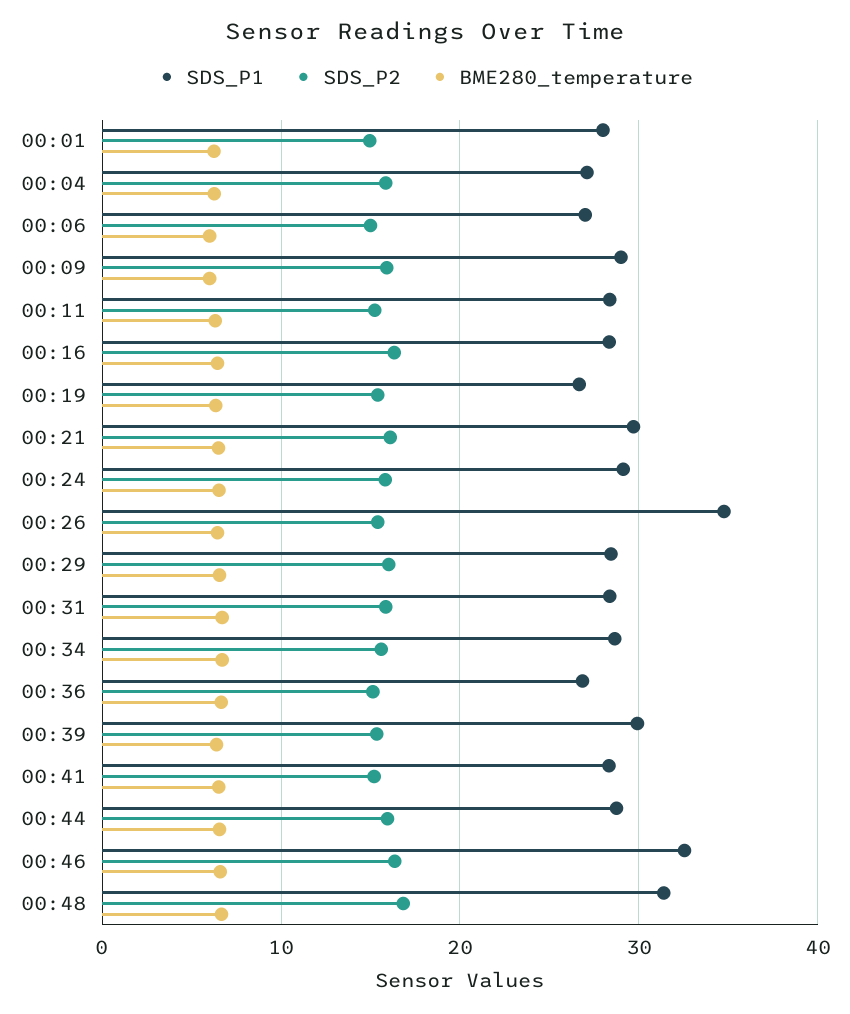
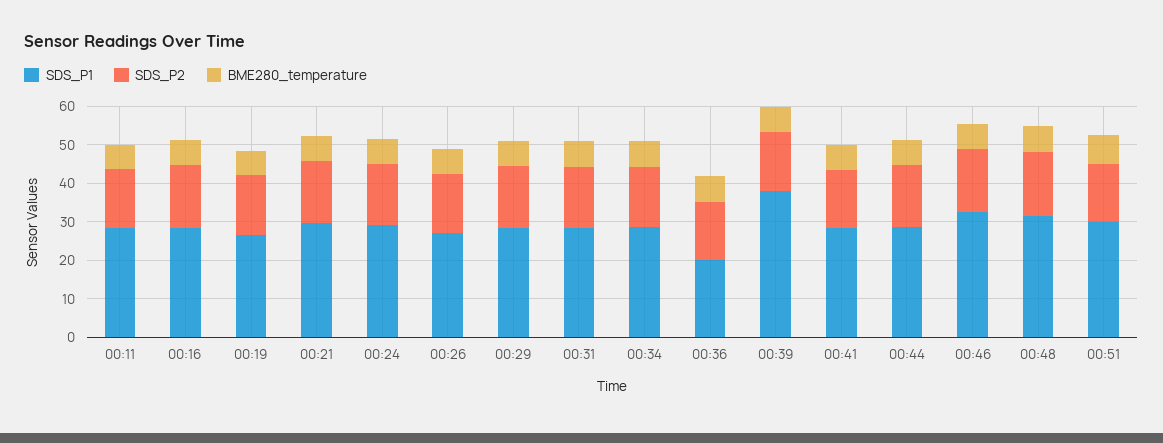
SDS_P1, 00:01: 28 -> none
SDS_P2, 00:01: 15 -> none
BME280_temperature, 00:01: 6 -> none
SDS_P1, 00:04: 27 -> none
SDS_P2, 00:04: 16 -> none
BME280_temperature, 00:04: 6 -> none
SDS_P1, 00:06: 27 -> none
SDS_P2, 00:06: 15 -> none
BME280_temperature, 00:06: 6 -> none
SDS_P1, 00:09: 29 -> none
SDS_P2, 00:09: 16 -> none
BME280_temperature, 00:09: 6 -> none
SDS_P1, 00:26: 35 -> 27.5
SDS_P1, 00:36: 27 -> 20
SDS_P1, 00:39: 30 -> 37.5
SDS_P1, 00:51: none -> 30
SDS_P2, 00:51: none -> 15
BME280_temperature, 00:51: none -> 7.5

